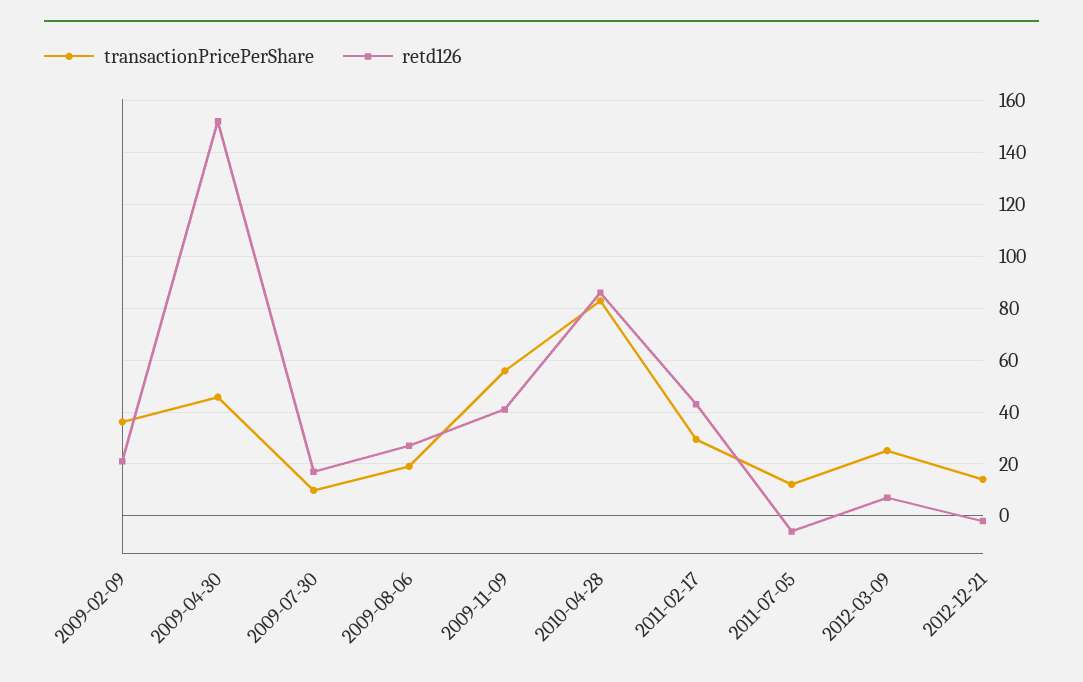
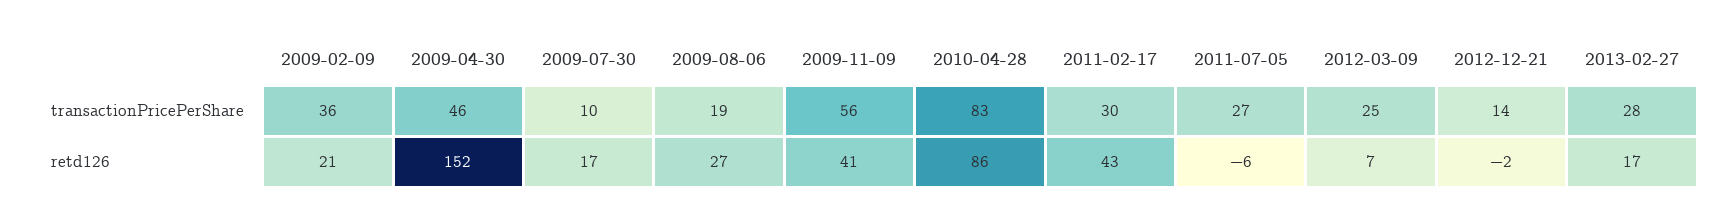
transactionPricePerShare, 2011-07-05: 12.5 -> 27
transactionPricePerShare, 2013-02-27: none -> 28
retd126, 2013-02-27: none -> 17

